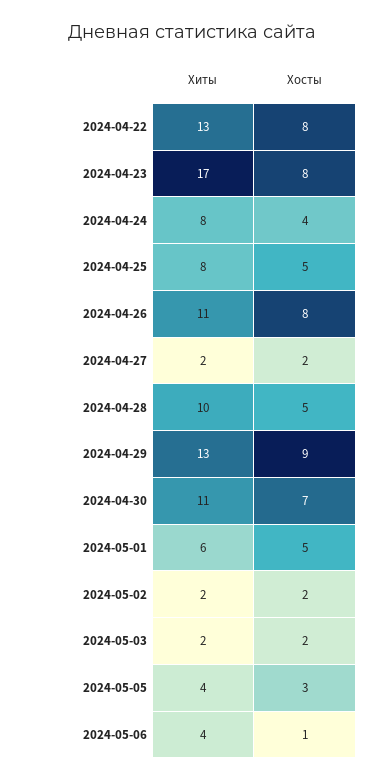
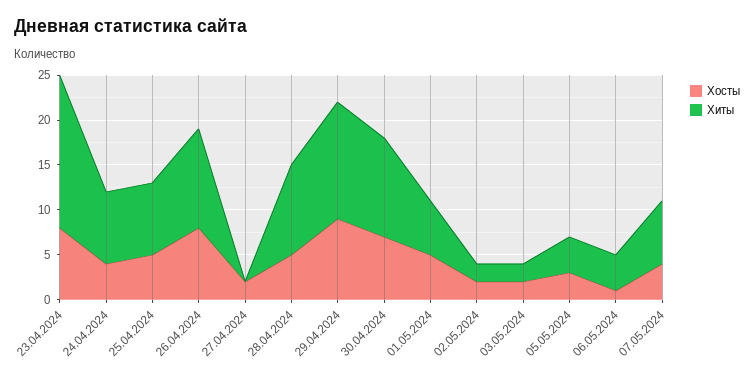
Хиты, 2024-04-22: 13 -> none
Хосты, 2024-04-22: 8 -> none
Хиты, 2024-04-27: 2 -> 0
Хосты, 07.05.2024: none -> 4
Хиты, 07.05.2024: none -> 7

